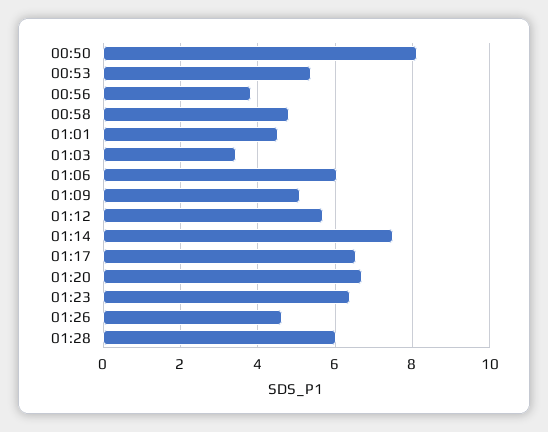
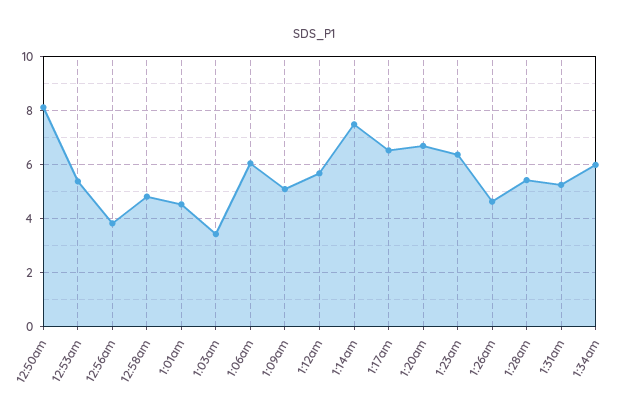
01:28: 6 -> 5.5
1:31am: none -> 5.25
1:34am: none -> 6

